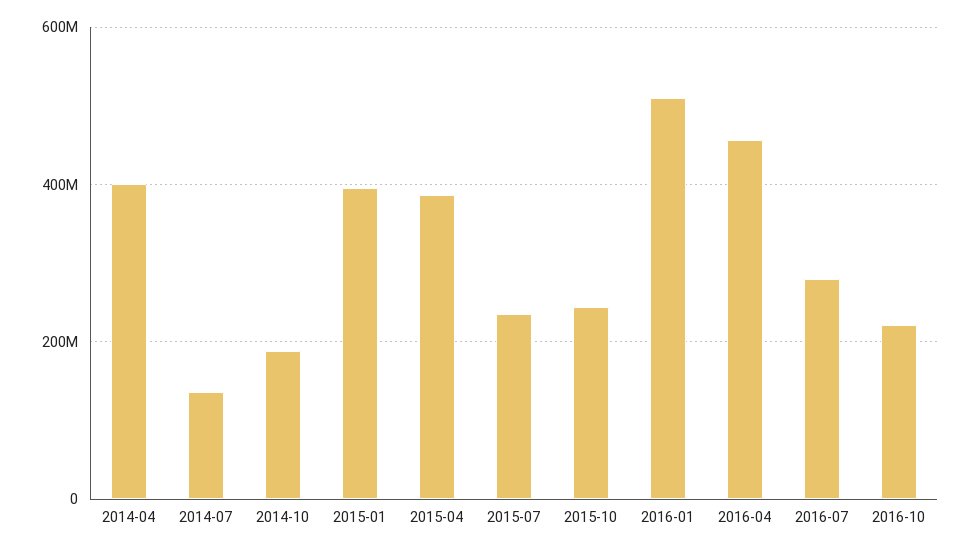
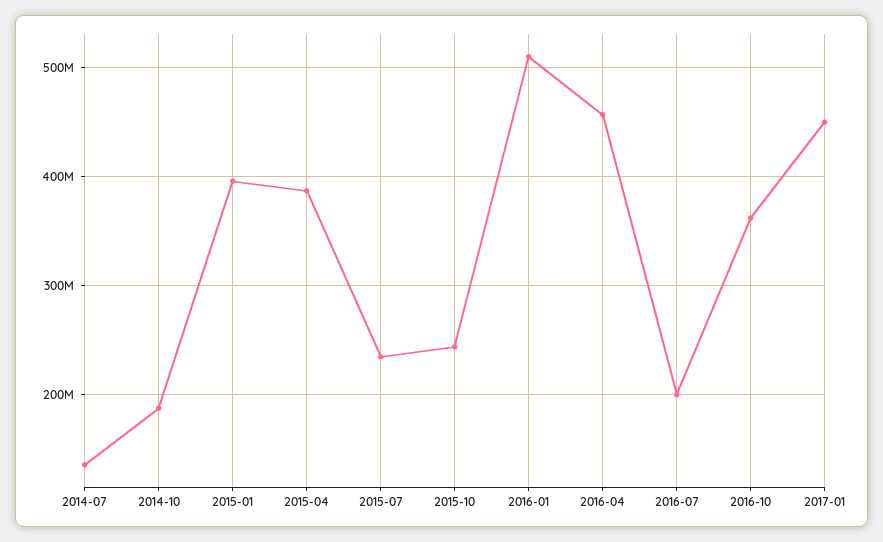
2014-04: 400000000 -> none
2016-07: 280000000 -> 200000000
2016-10: 220000000 -> 360000000
2017-01: none -> 450000000

